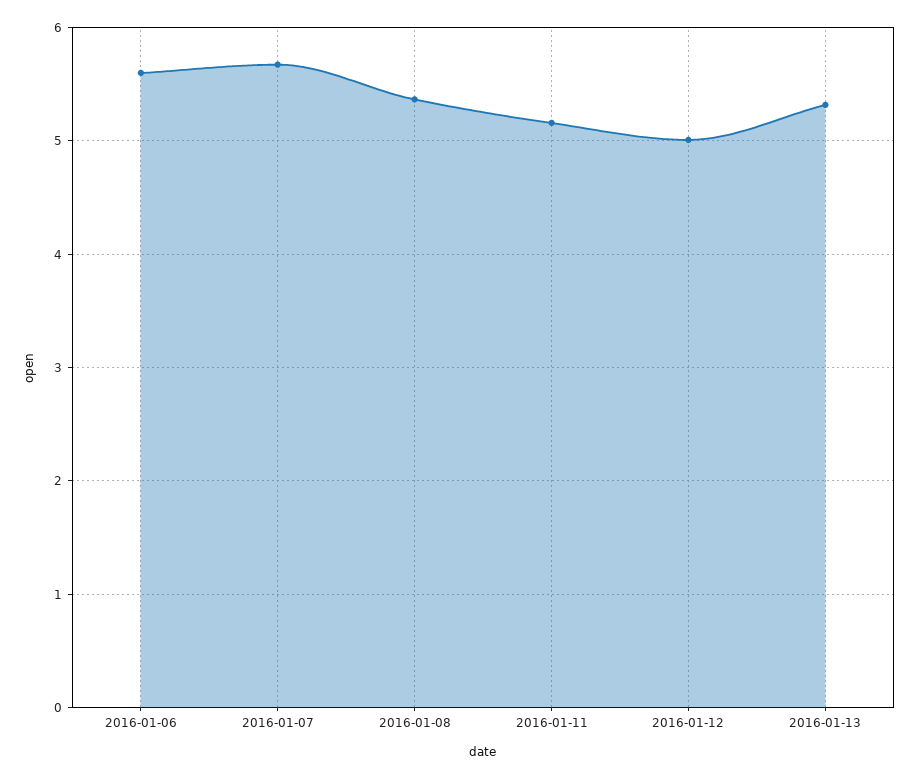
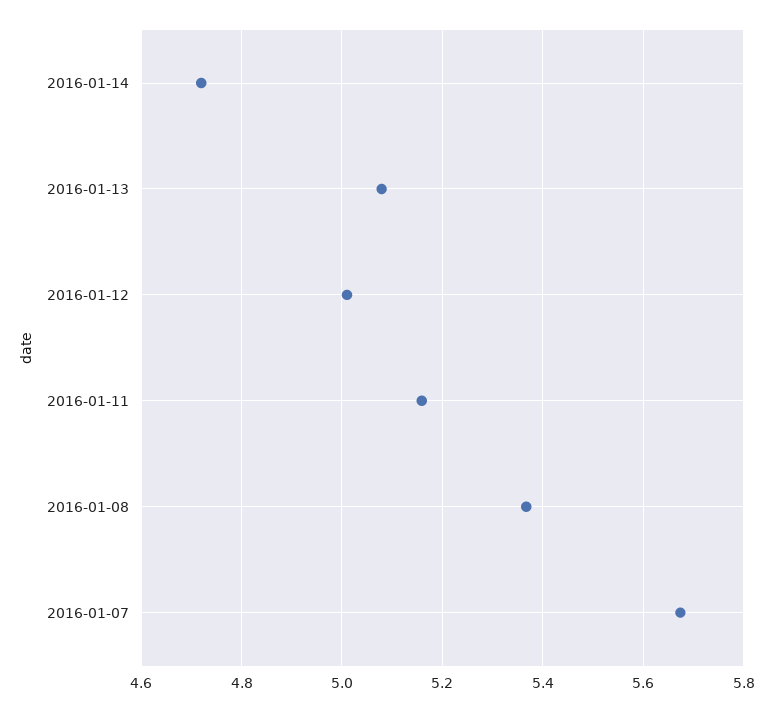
2016-01-06: 5.6 -> none
2016-01-13: 5.3 -> 5.08
2016-01-14: none -> 4.72

